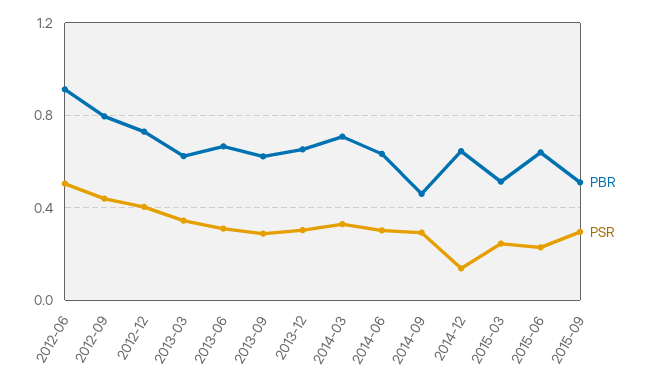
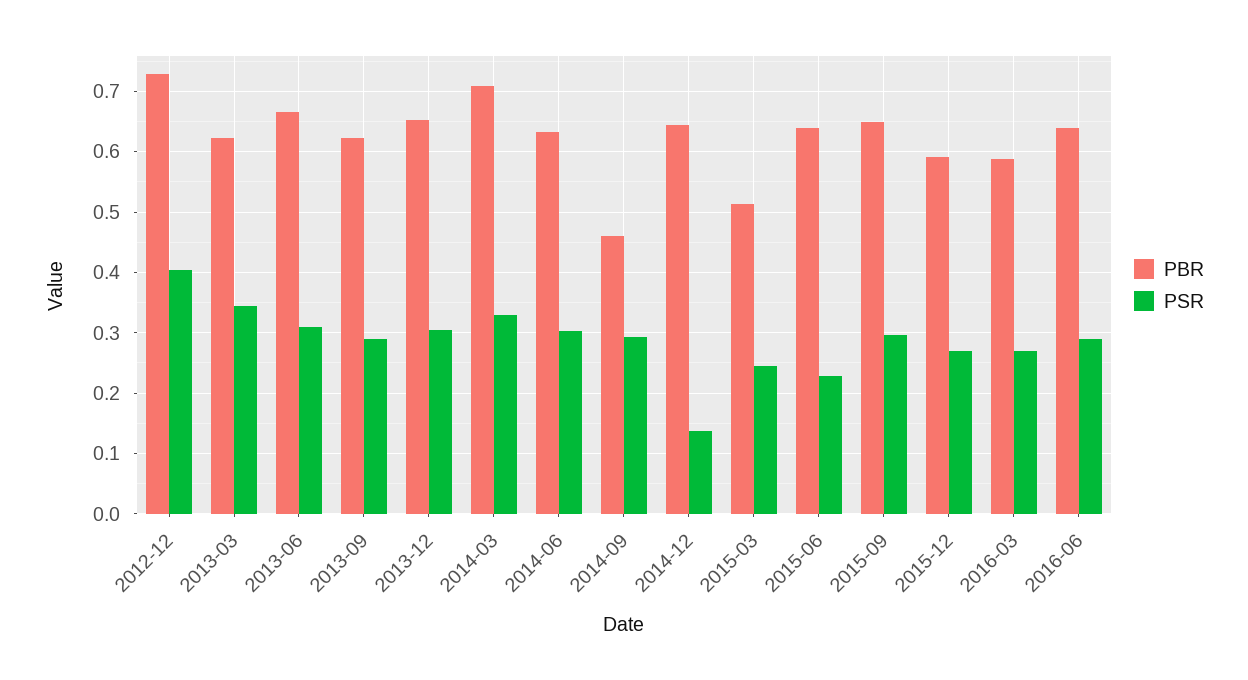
PBR, 2012-06: 0.9 -> none
PSR, 2012-06: 0.5 -> none
PBR, 2012-09: 0.8 -> none
PSR, 2012-09: 0.45 -> none
PBR, 2015-09: 0.5 -> 0.65
PBR, 2015-12: none -> 0.59
PSR, 2015-12: none -> 0.27
PBR, 2016-03: none -> 0.59
PSR, 2016-03: none -> 0.27
PBR, 2016-06: none -> 0.64
PSR, 2016-06: none -> 0.29

